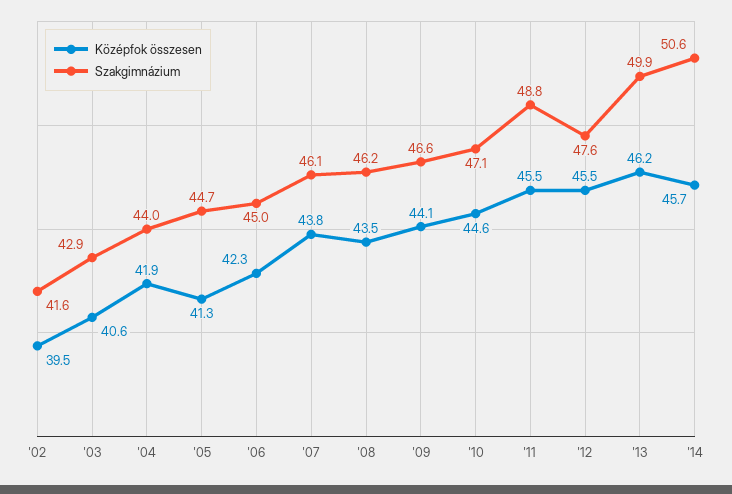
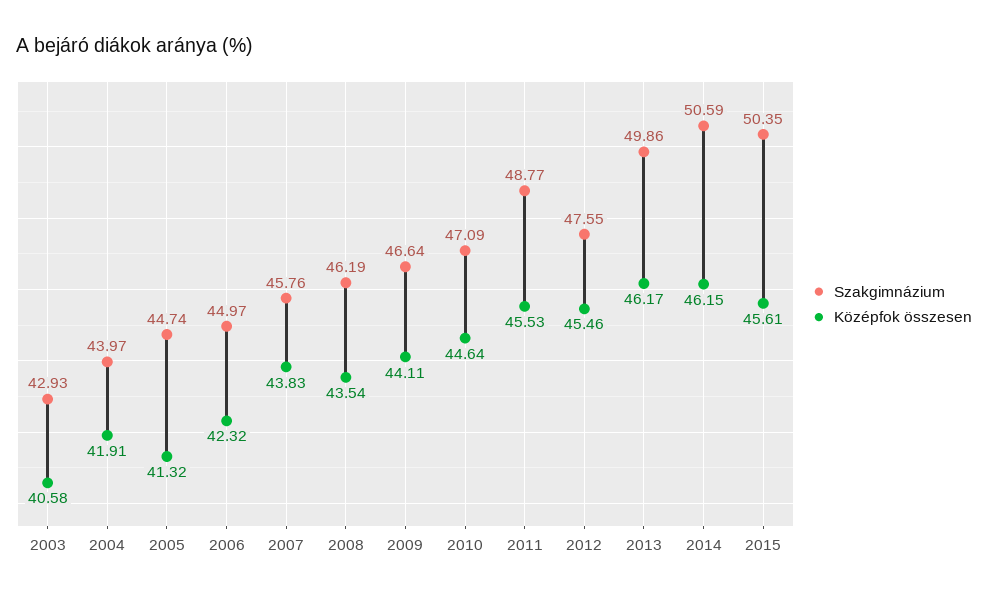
Középfok összesen, '02: 39.5 -> none
Szakgimnázium, '02: 41.6 -> none
Szakgimnázium, '07: 46.1 -> 45.76
Középfok összesen, '14: 45.7 -> 46.15
Szakgimnázium, 2015: none -> 50.35
Középfok összesen, 2015: none -> 45.61

